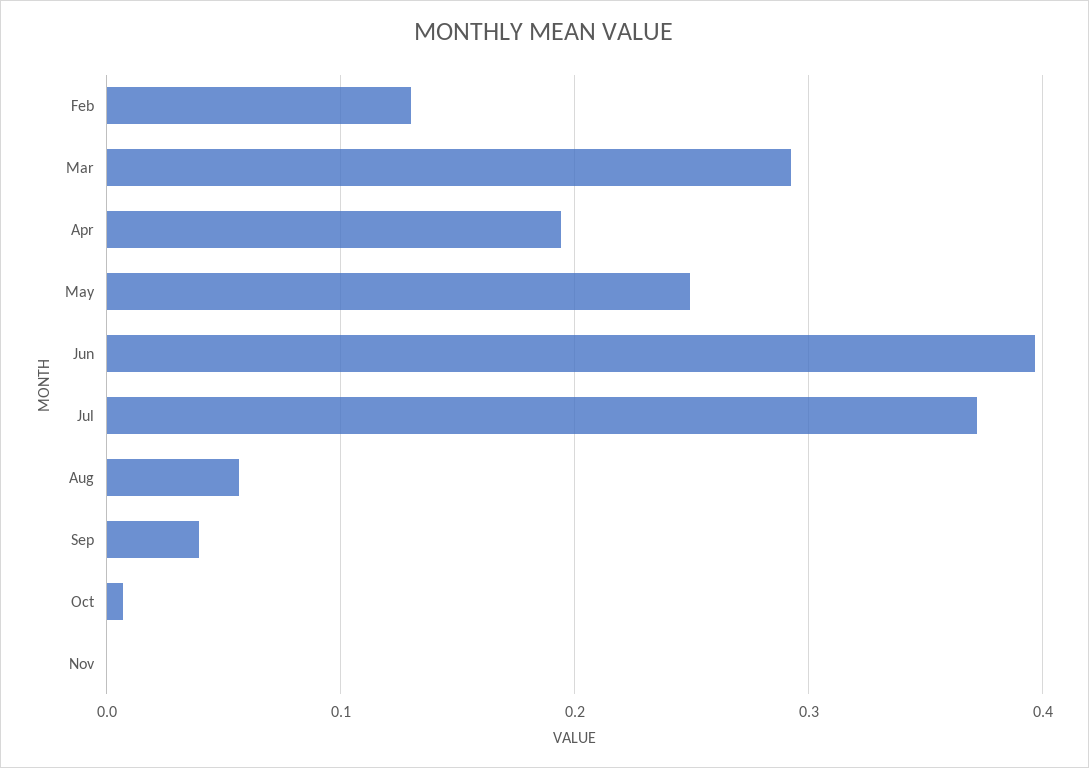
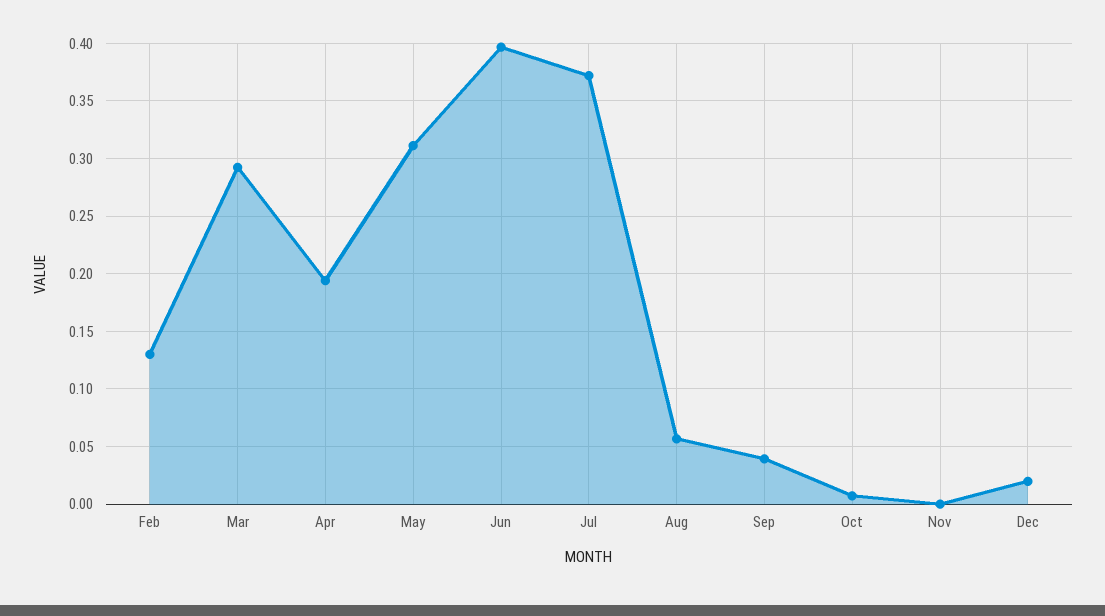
May: 0.25 -> 0.31
Dec: none -> 0.02

